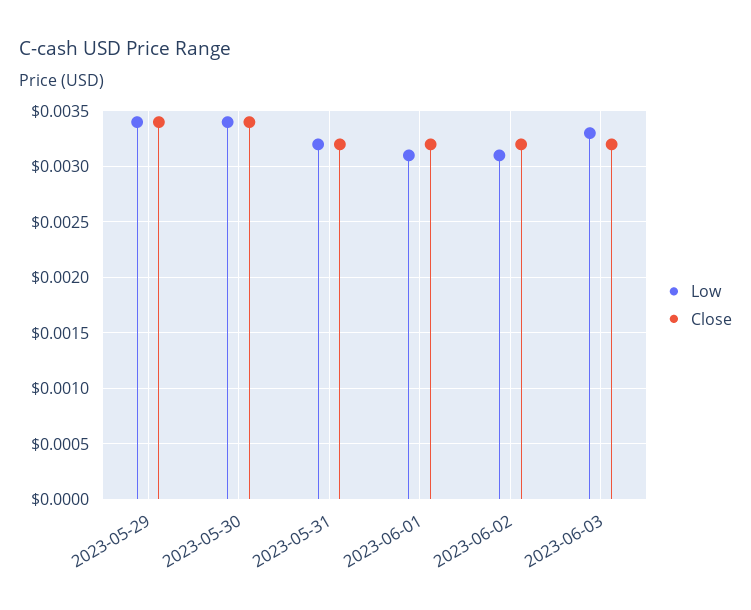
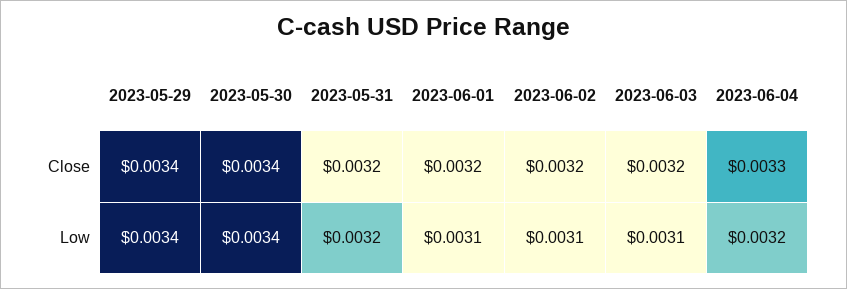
Low, 2023-06-03: 0.0033 -> 0.0031
Close, 2023-06-04: none -> 0.0033
Low, 2023-06-04: none -> 0.0032

